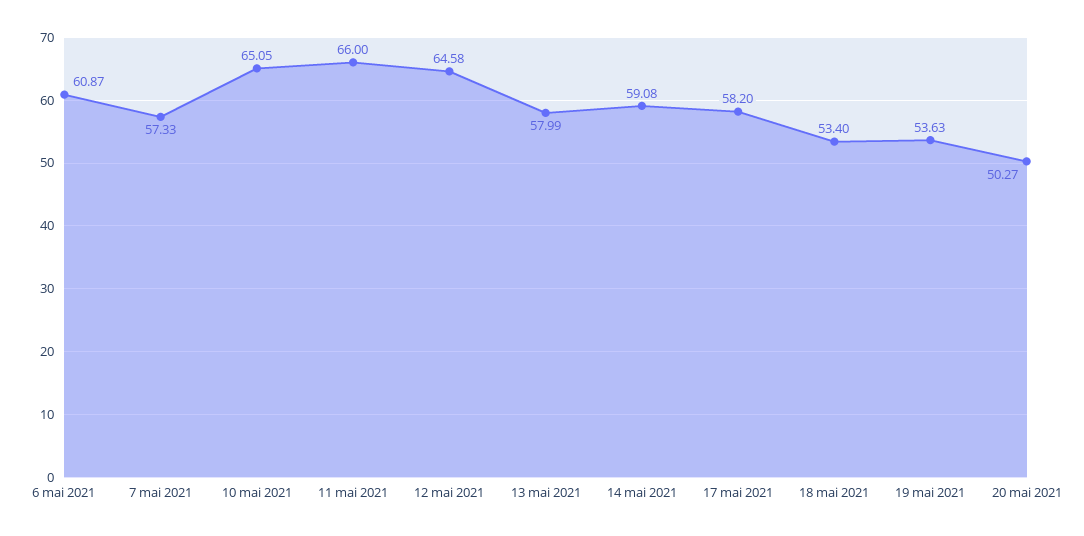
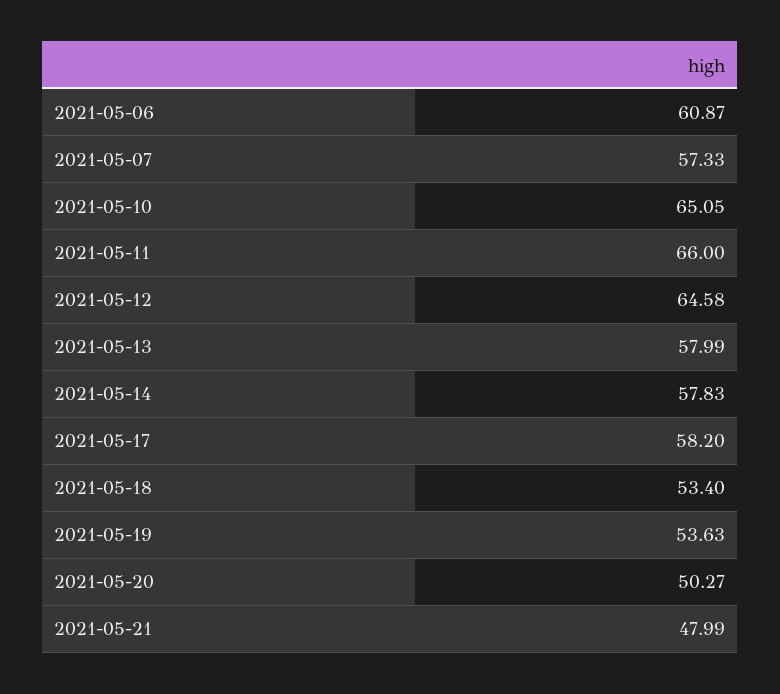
14 mai 2021: 59.08 -> 57.83
2021-05-21: none -> 47.99

